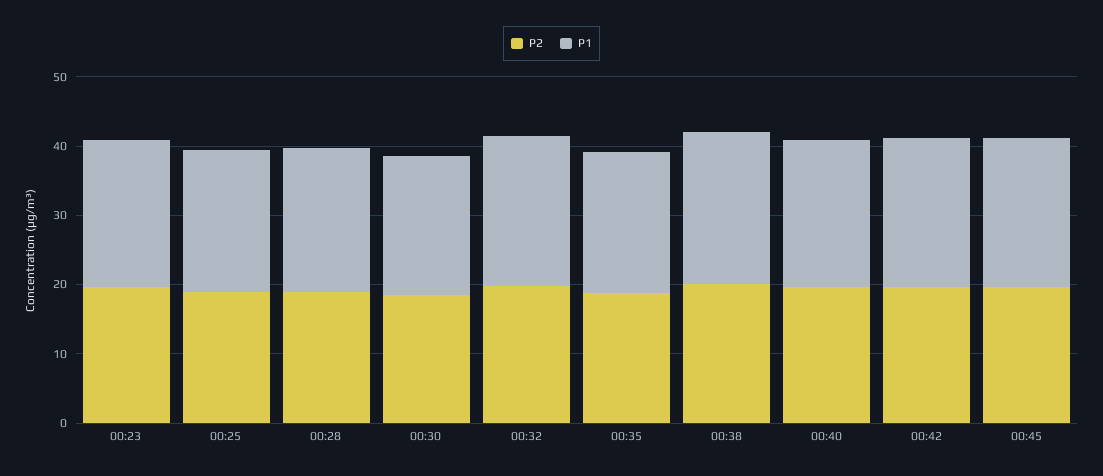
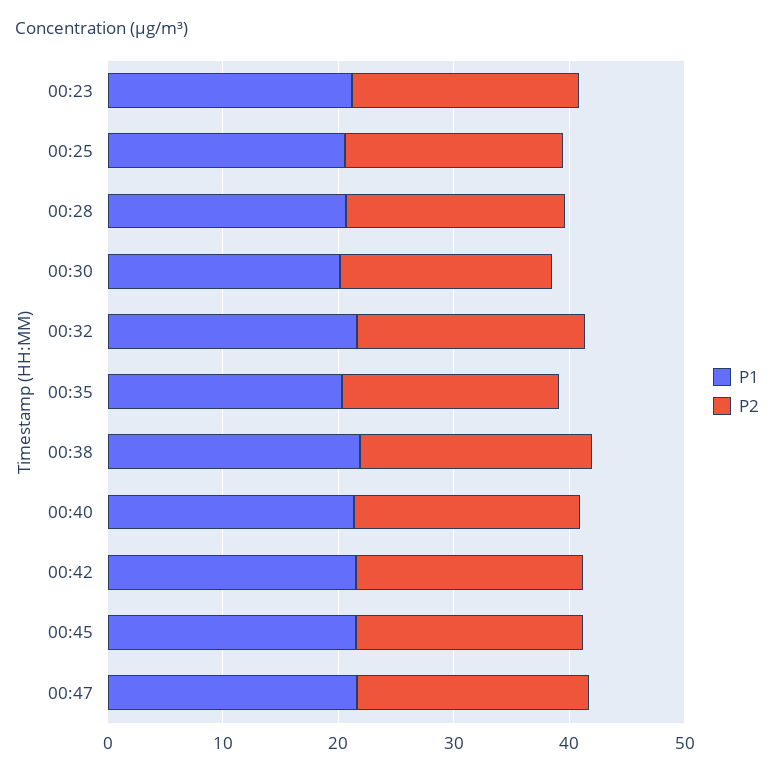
P1, 00:47: none -> 22
P2, 00:47: none -> 20

